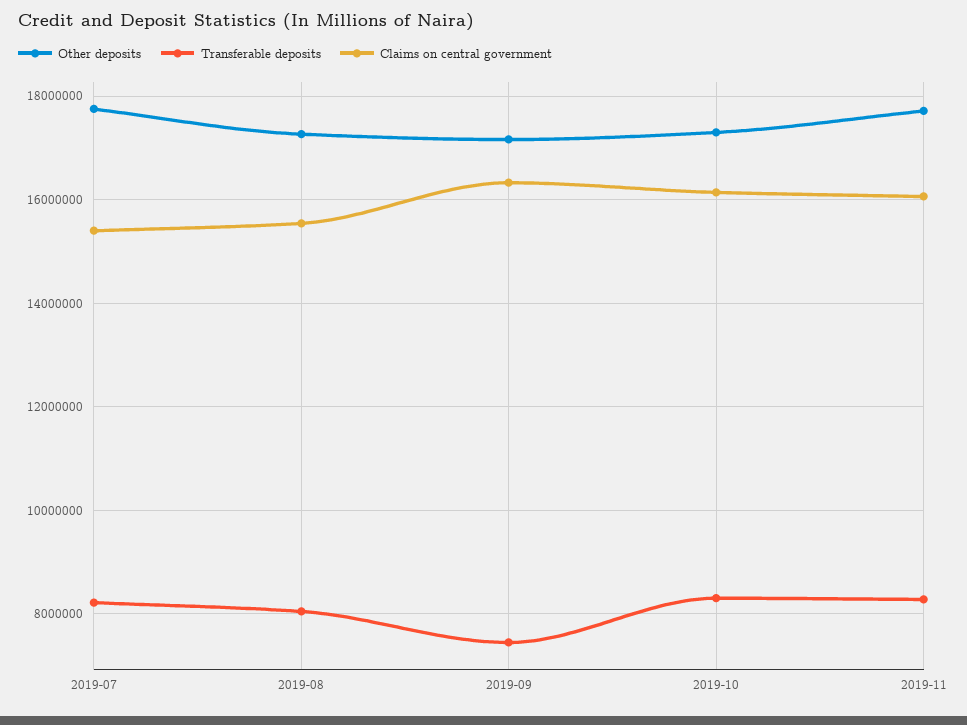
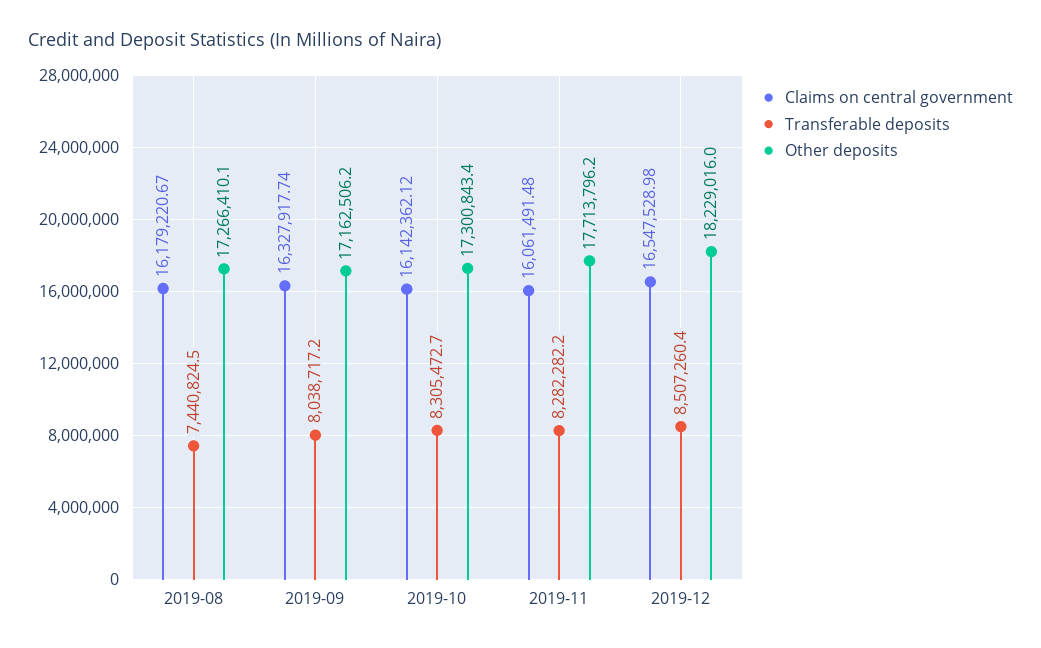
Other deposits, 2019-07: 17800000 -> none
Transferable deposits, 2019-07: 8200000 -> none
Claims on central government, 2019-07: 15400000 -> none
Transferable deposits, 2019-08: 8000000 -> 7440824.5
Claims on central government, 2019-08: 15600000 -> 16179220.67
Transferable deposits, 2019-09: 7400000 -> 8038717.2
Claims on central government, 2019-12: none -> 16547528.98
Transferable deposits, 2019-12: none -> 8507260.4
Other deposits, 2019-12: none -> 18229016

